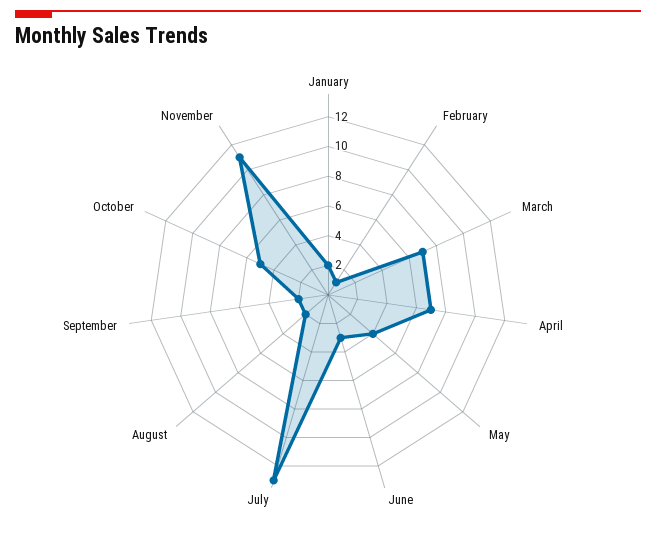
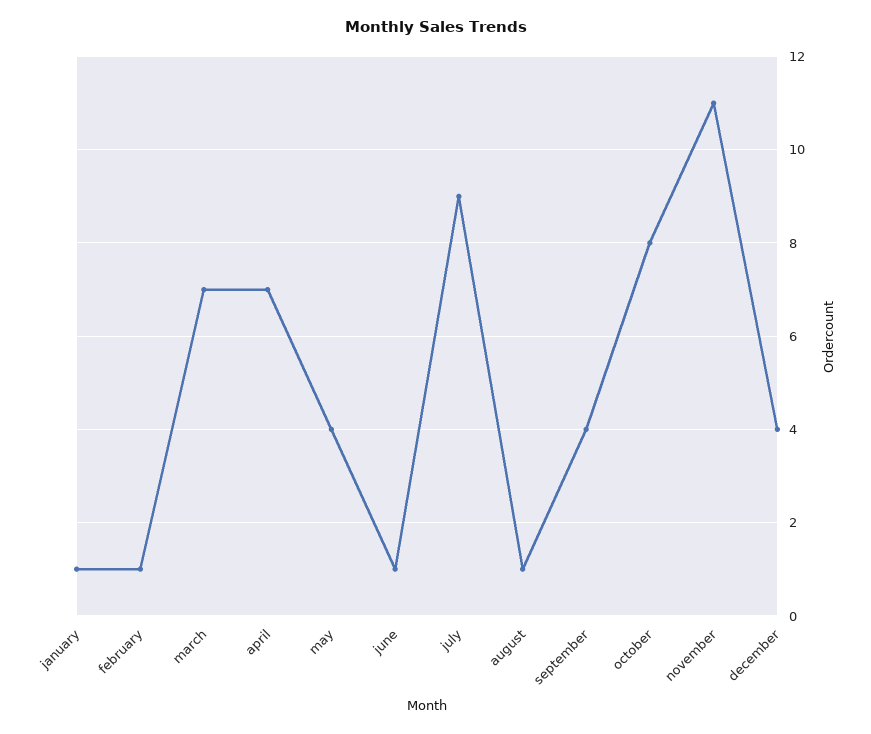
January: 2 -> 1
June: 3 -> 1
July: 13 -> 9
August: 2 -> 1
September: 2 -> 4
October: 5 -> 8
december: none -> 4

